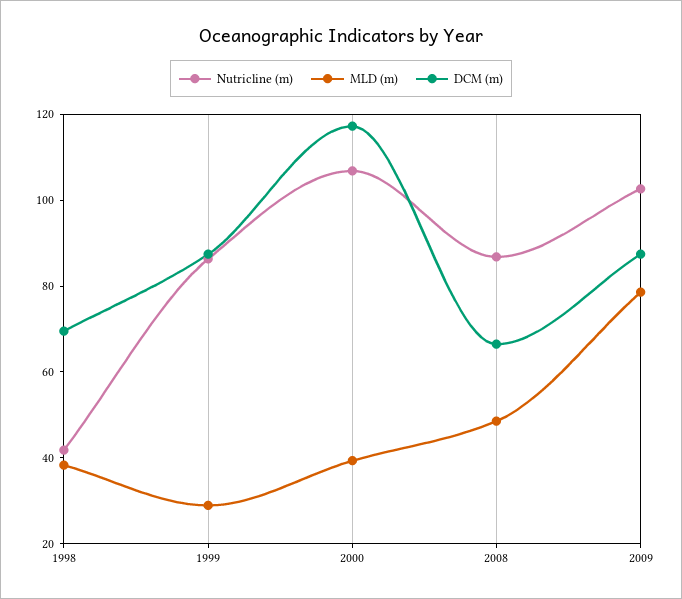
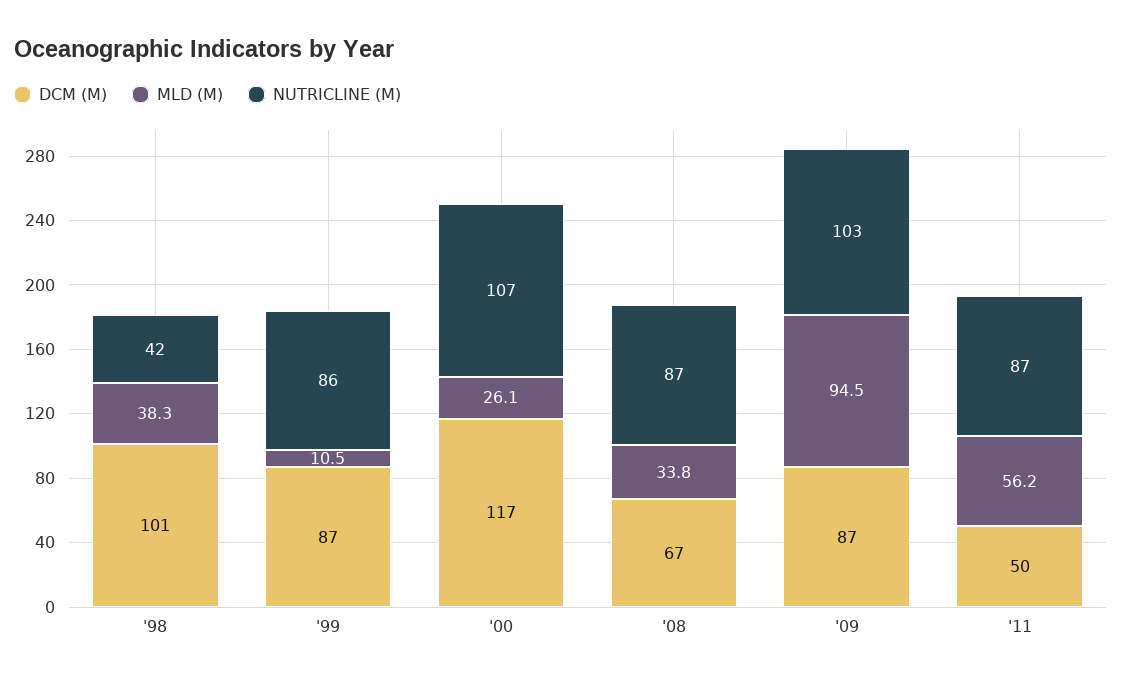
DCM (m), 1998: 70 -> 101
MLD (m), 1999: 30 -> 10.5
MLD (m), 2000: 40 -> 26.1
MLD (m), 2008: 50 -> 33.8
MLD (m), 2009: 80 -> 94.5
DCM (m), '11: none -> 50
MLD (m), '11: none -> 56.2
Nutricline (m), '11: none -> 87

